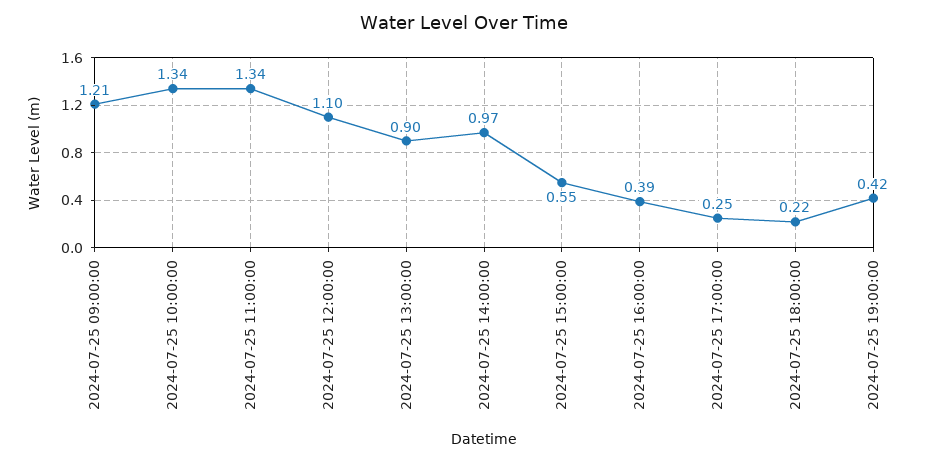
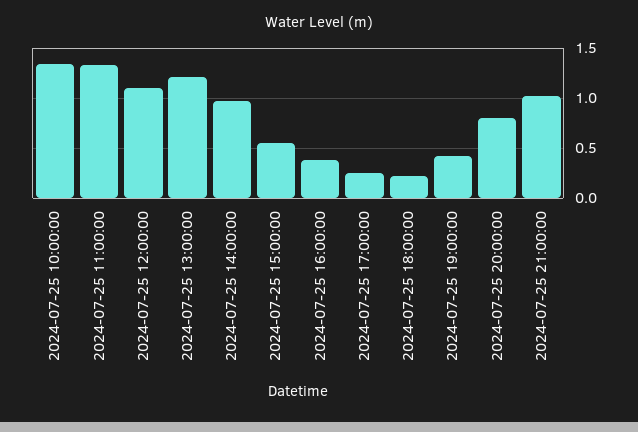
2024-07-25 09:00:00: 1.21 -> none
2024-07-25 13:00:00: 0.9 -> 1.2
2024-07-25 20:00:00: none -> 0.8
2024-07-25 21:00:00: none -> 1

